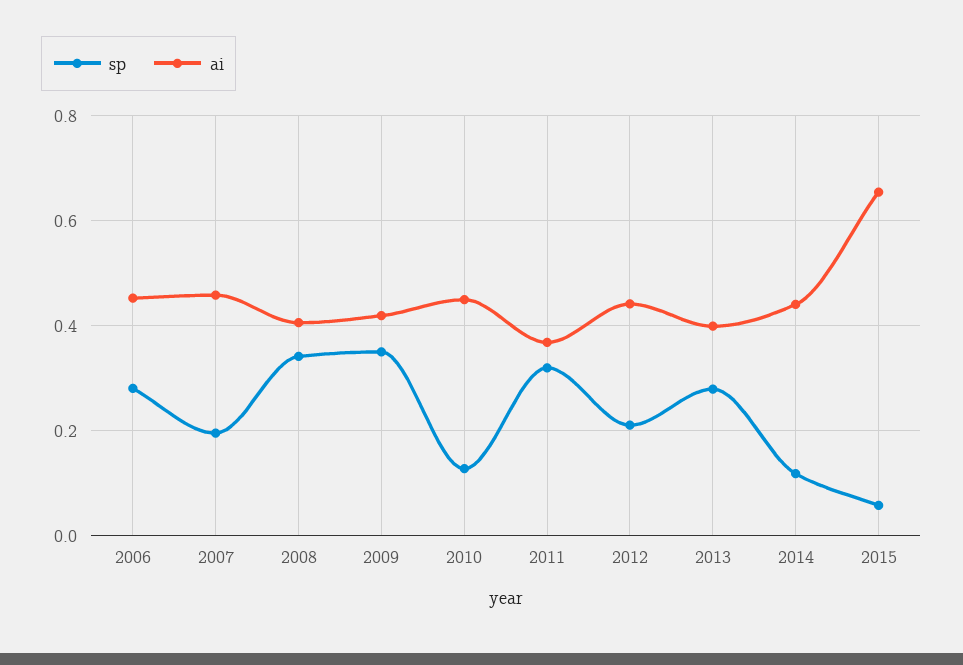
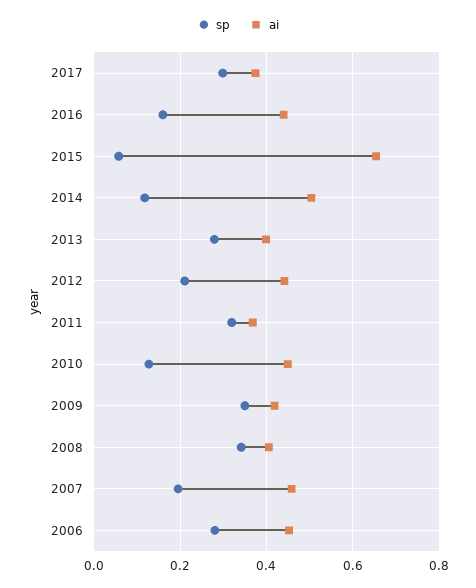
ai, 2014: 0.44 -> 0.5
sp, 2017: none -> 0.3
ai, 2017: none -> 0.38
sp, 2016: none -> 0.16
ai, 2016: none -> 0.44

